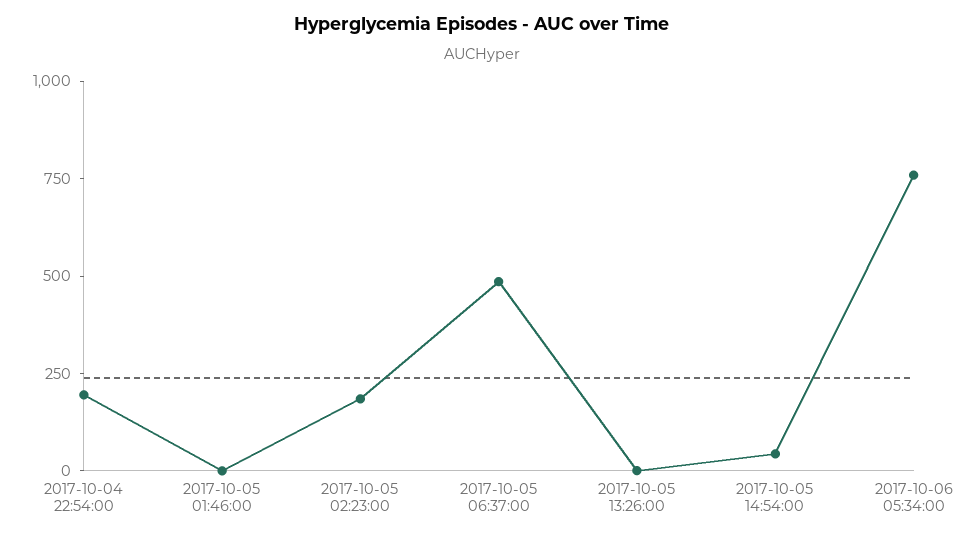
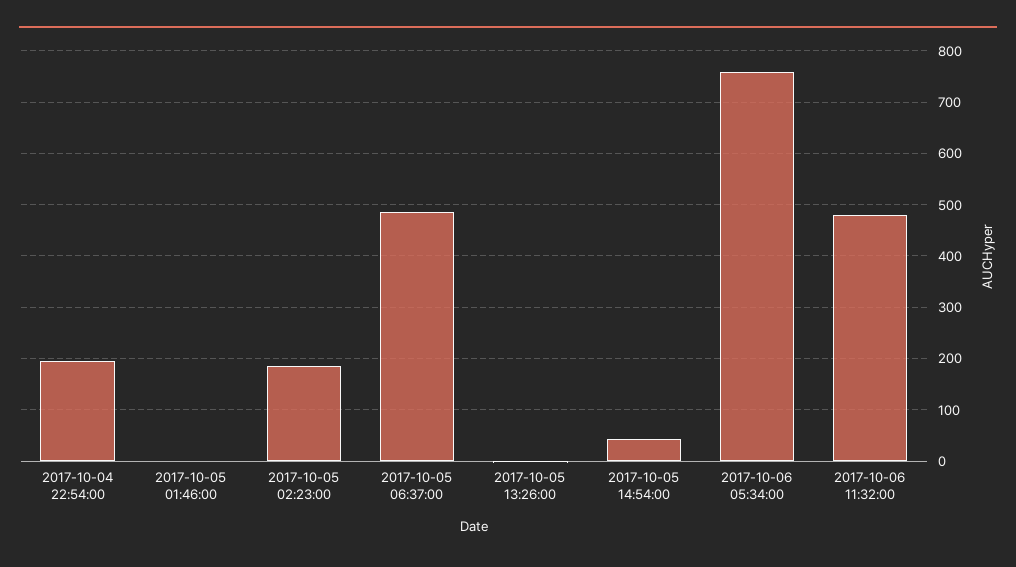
2017-10-06 11:32:00: none -> 480

